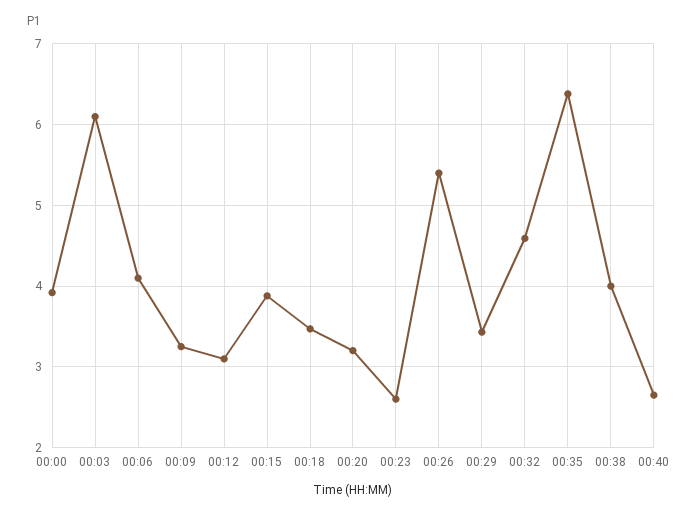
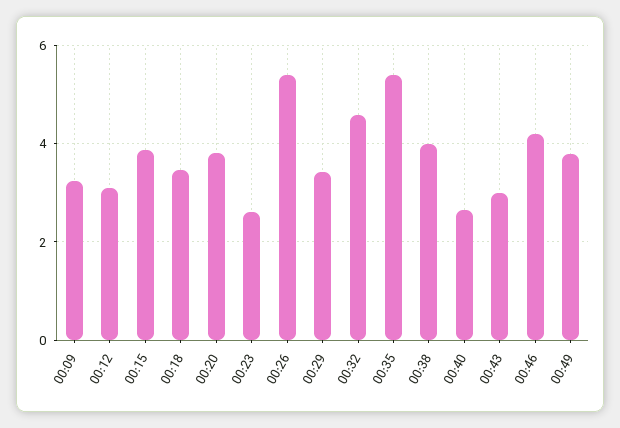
00:00: 3.9 -> none
00:03: 6.1 -> none
00:06: 4.1 -> none
00:20: 3.2 -> 3.8
00:35: 6.4 -> 5.4
00:43: none -> 3
00:46: none -> 4.2
00:49: none -> 3.8

